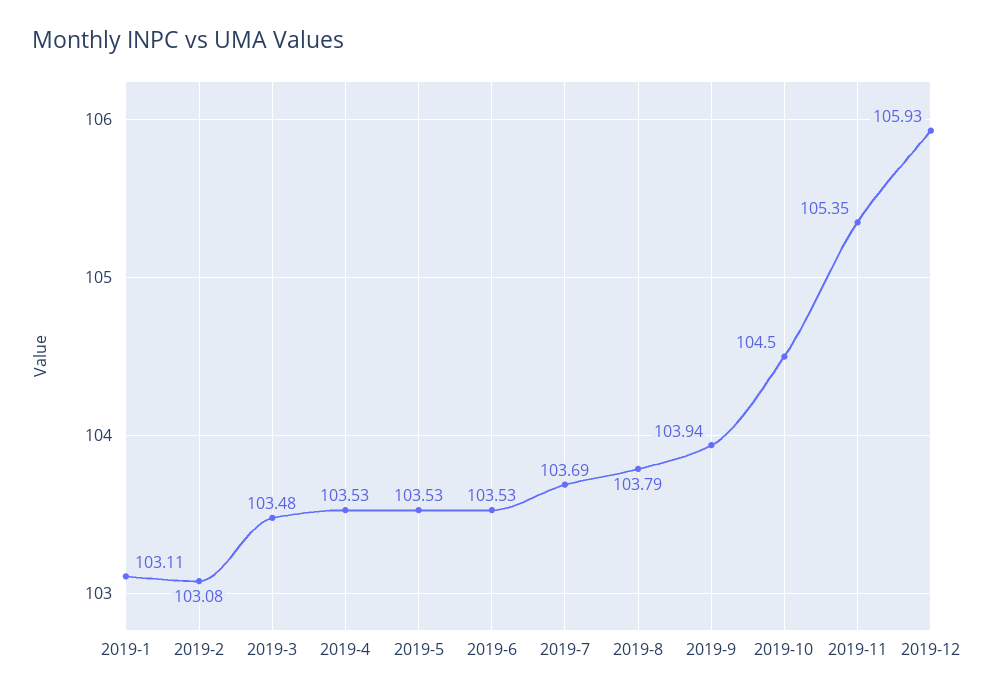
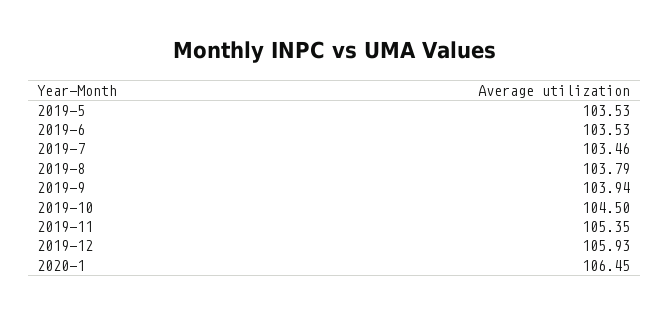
2019-1: 103.11 -> none
2019-2: 103.08 -> none
2019-3: 103.48 -> none
2019-4: 103.53 -> none
2019-7: 103.69 -> 103.46
2020-1: none -> 106.45

